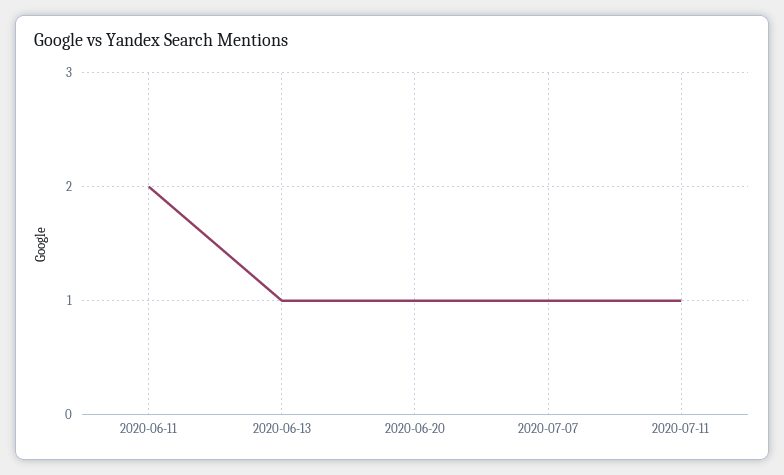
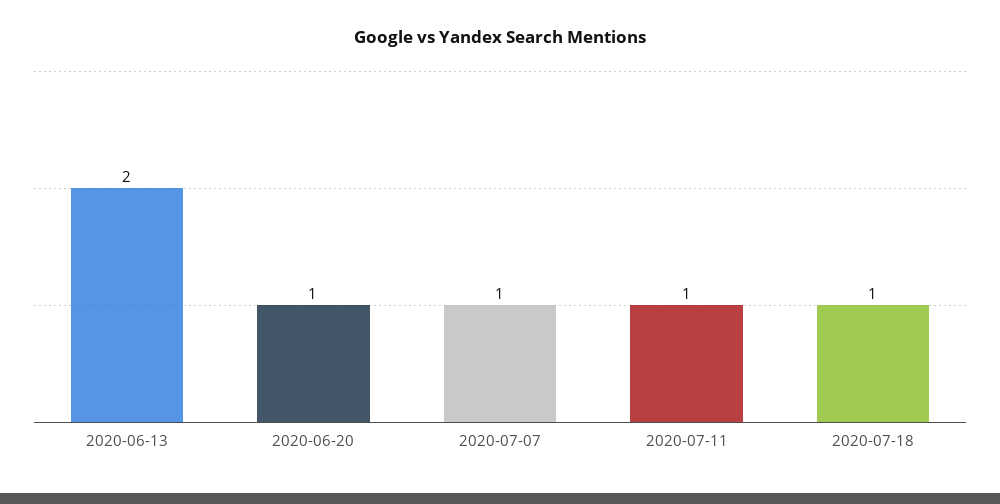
2020-06-11: 2 -> none
2020-06-13: 1 -> 2
2020-07-18: none -> 1

